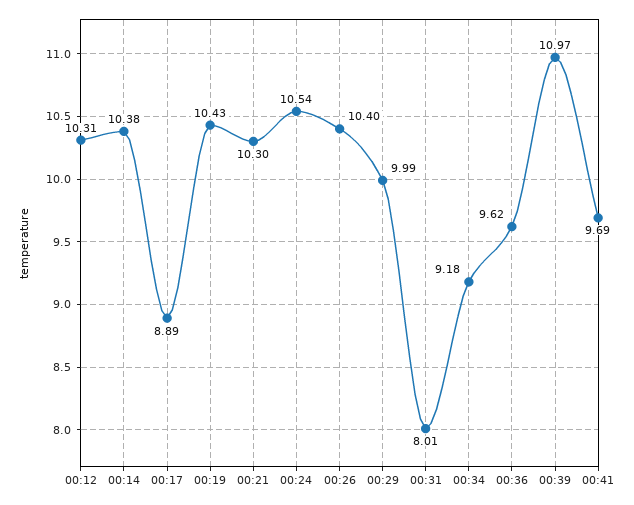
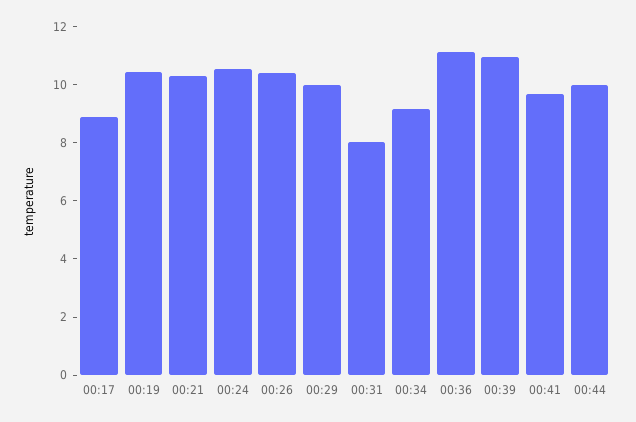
00:12: 10.31 -> none
00:14: 10.38 -> none
00:36: 9.62 -> 11
00:44: none -> 10

